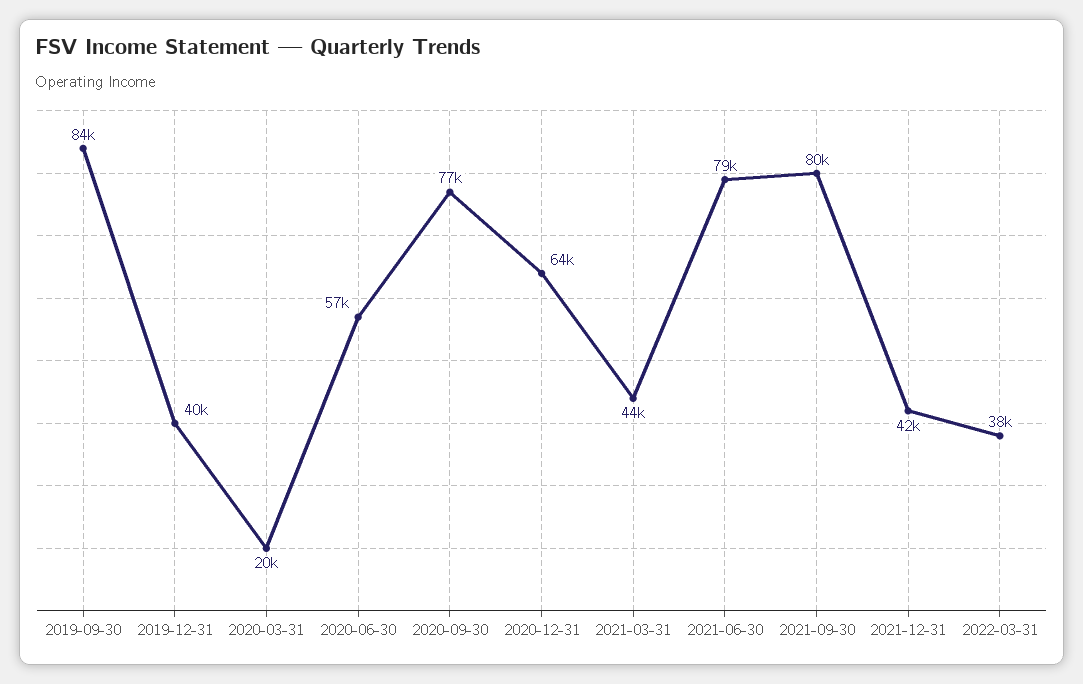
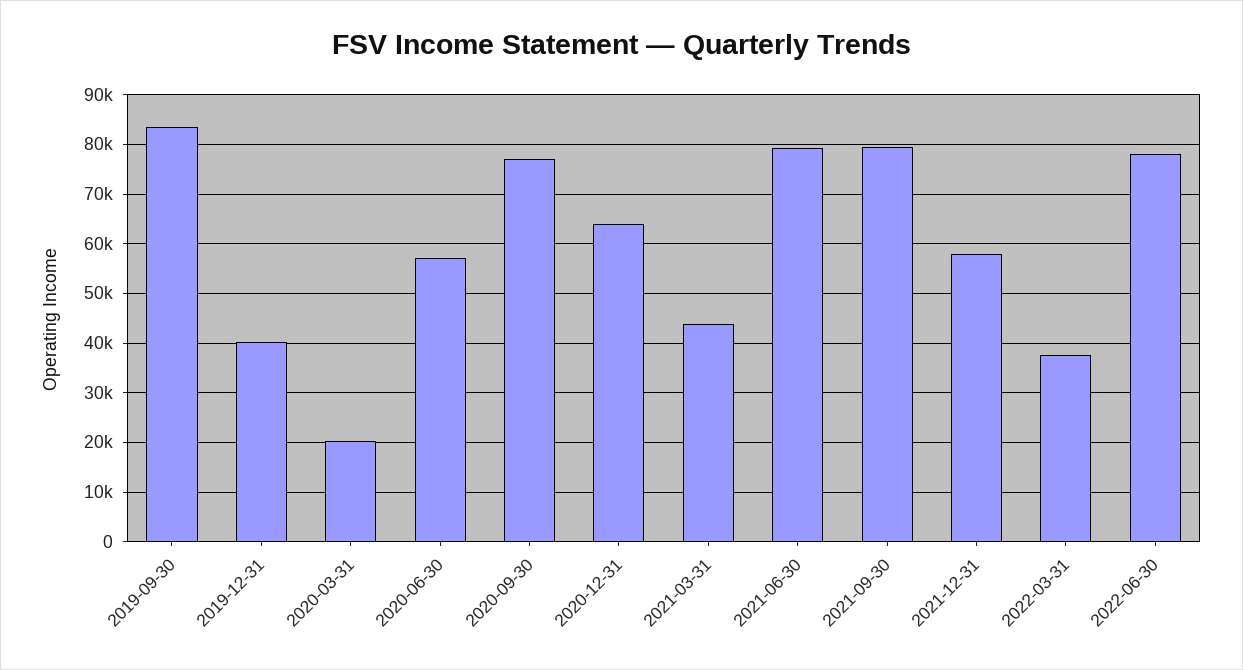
2021-12-31: 42000 -> 58000
2022-06-30: none -> 78000

